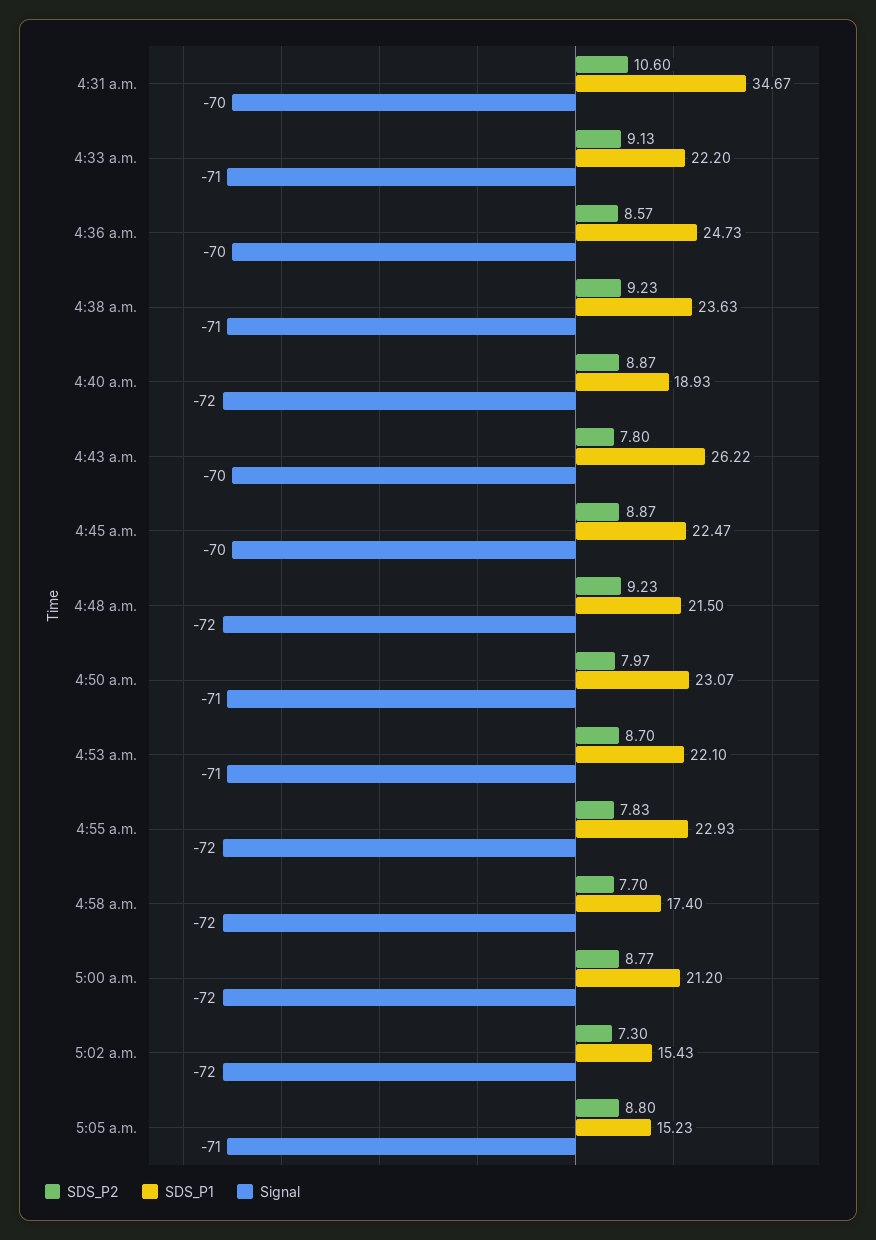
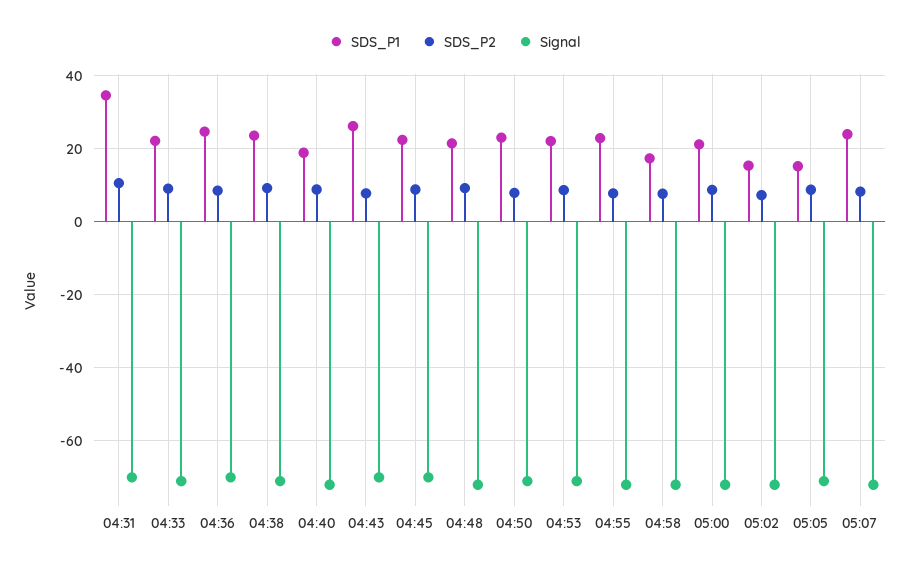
SDS_P1, 05:07: none -> 24
SDS_P2, 05:07: none -> 8
Signal, 05:07: none -> -72

